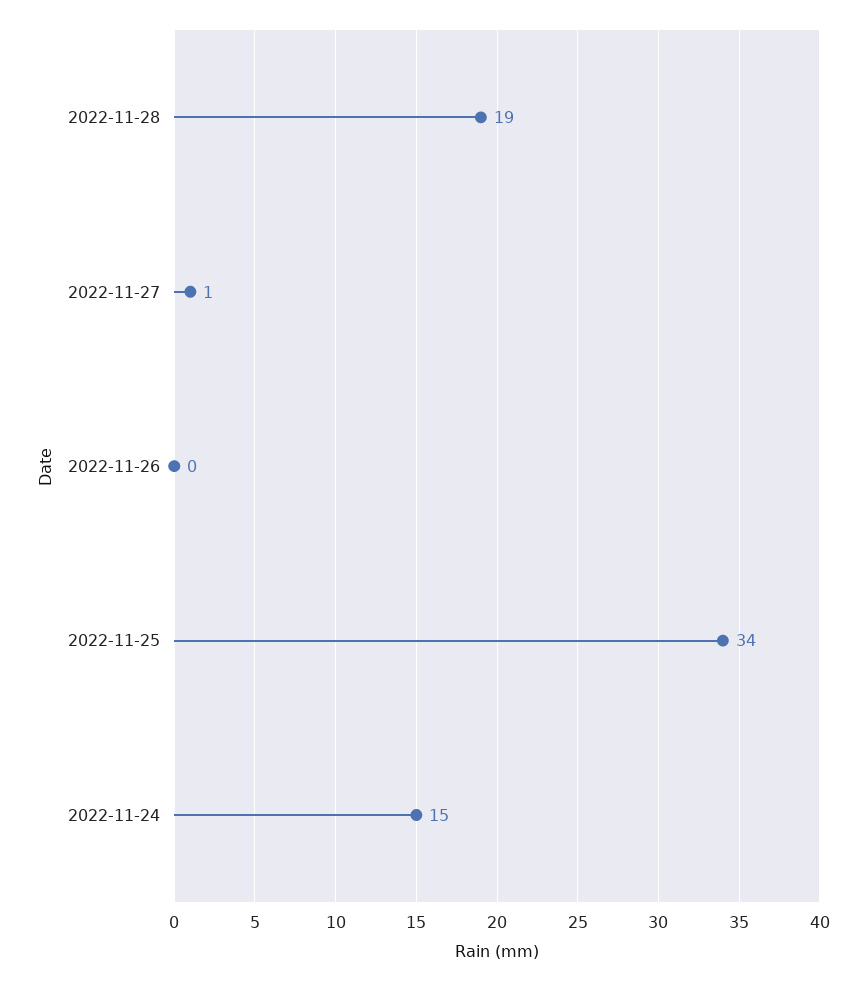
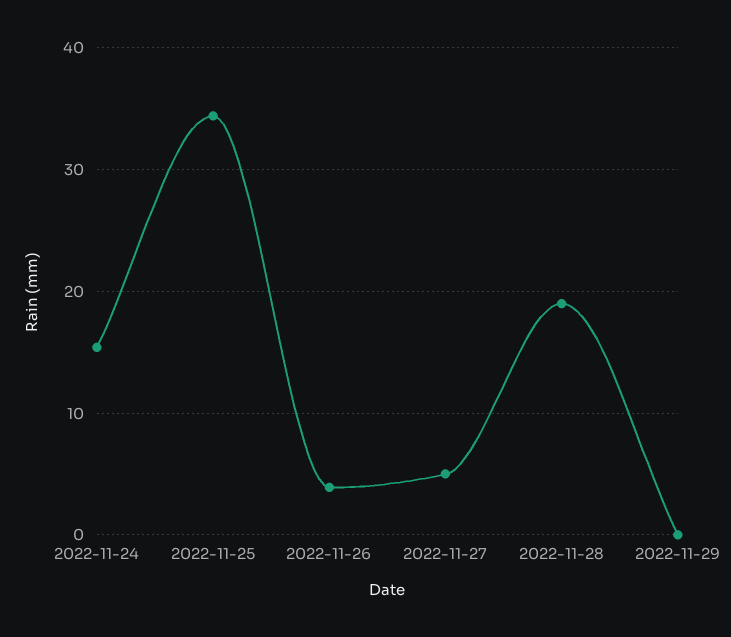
2022-11-27: 1 -> 5
2022-11-26: 0 -> 4
2022-11-29: none -> 0

